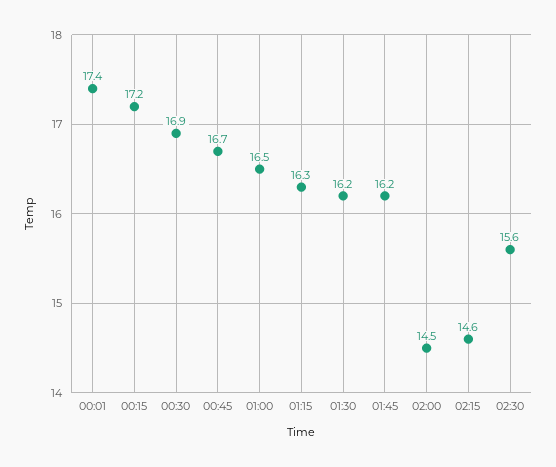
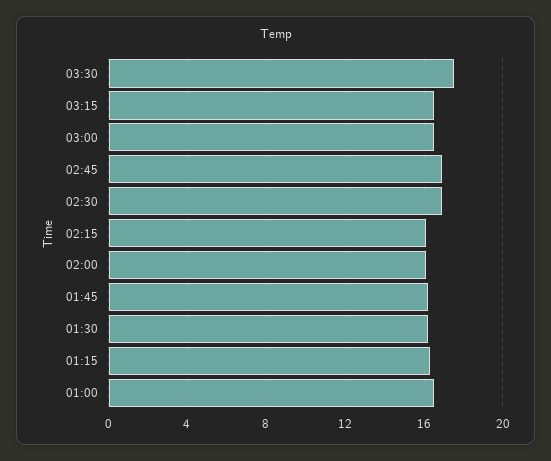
00:01: 17.4 -> none
00:15: 17.2 -> none
00:30: 16.9 -> none
00:45: 16.7 -> none
02:00: 14.5 -> 16
02:15: 14.6 -> 16
02:30: 15.6 -> 17
03:30: none -> 17.5
03:15: none -> 16.5
03:00: none -> 16.5
02:45: none -> 17

